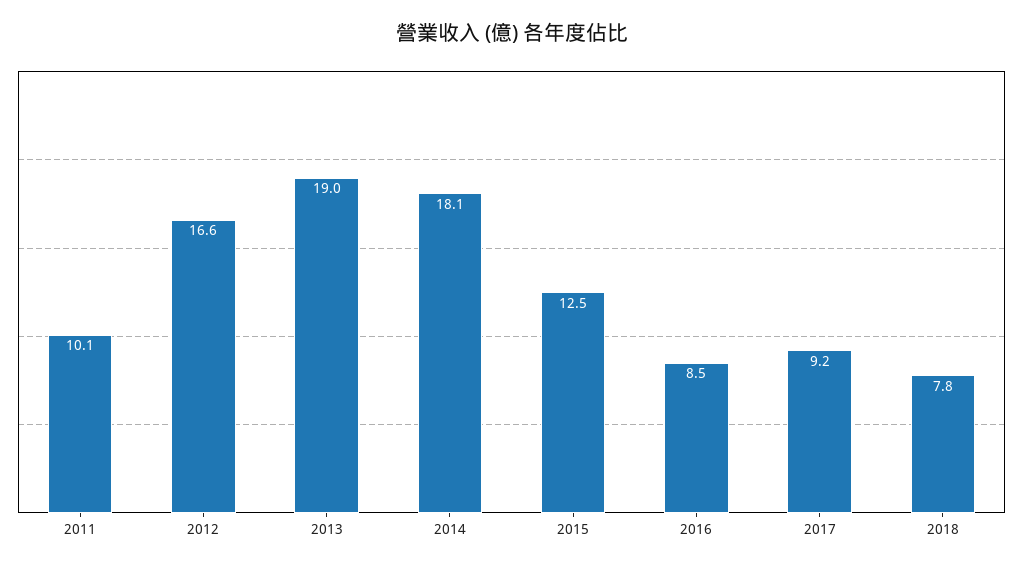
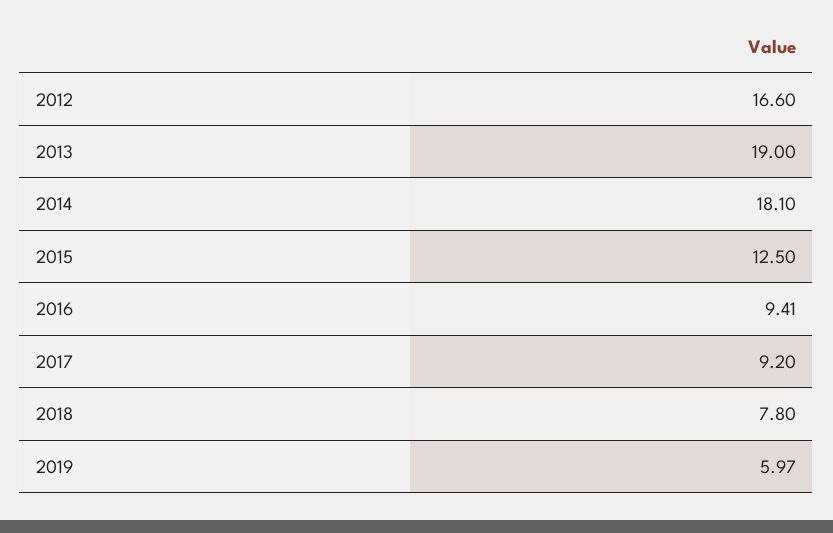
2011: 10.1 -> none
2016: 8.5 -> 9.41
2019: none -> 5.97

